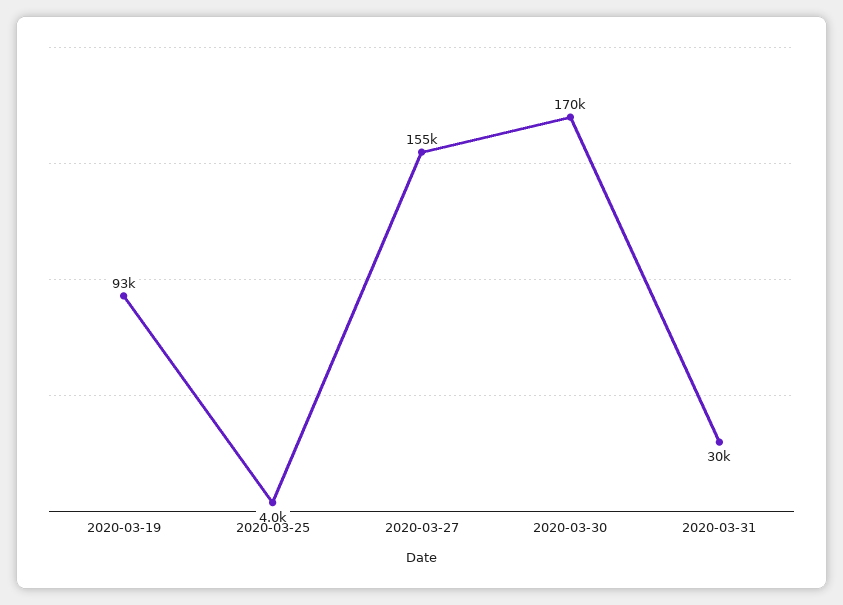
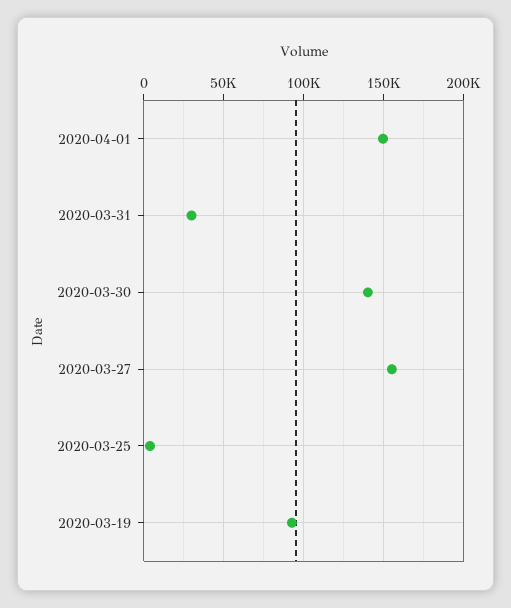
2020-03-30: 170000 -> 140000
2020-04-01: none -> 150000

